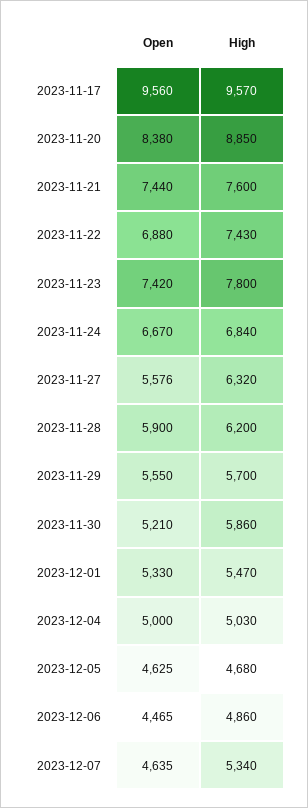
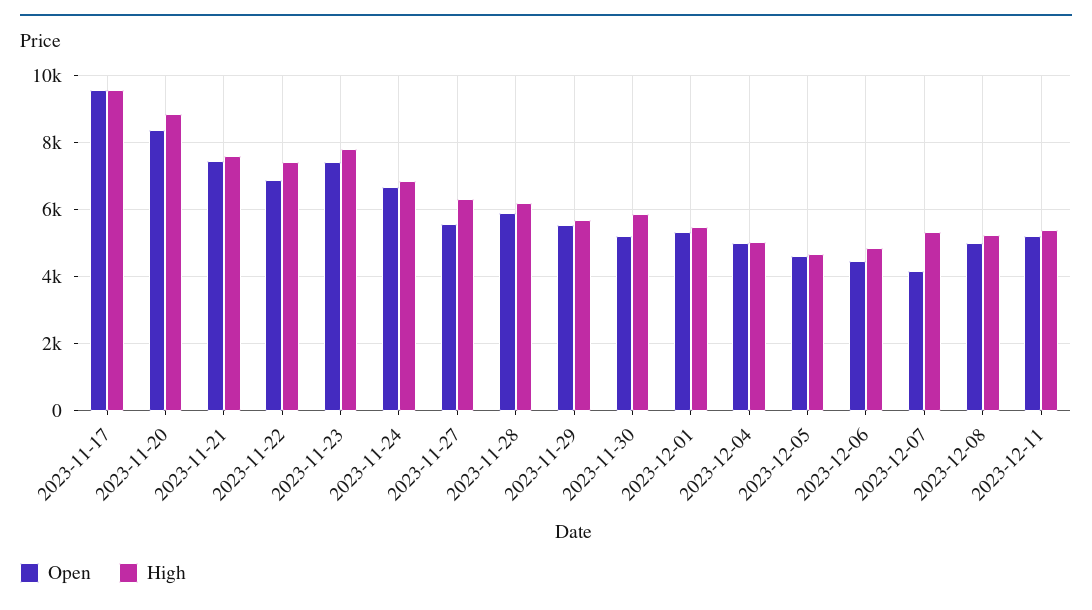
Open, 2023-12-07: 4635 -> 4200
Open, 2023-12-08: none -> 5000
High, 2023-12-08: none -> 5200
Open, 2023-12-11: none -> 5200
High, 2023-12-11: none -> 5400

